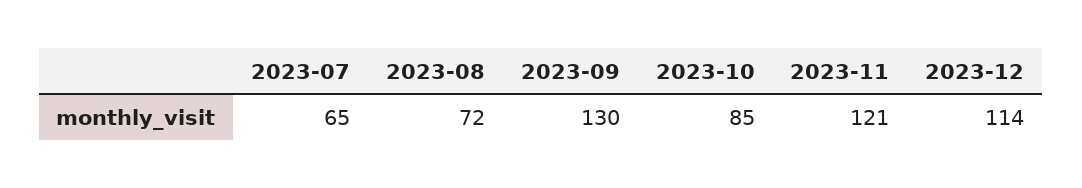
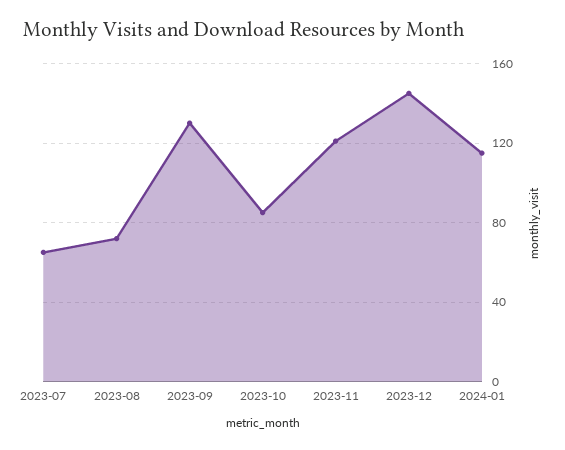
2023-12: 114 -> 145
2024-01: none -> 115

